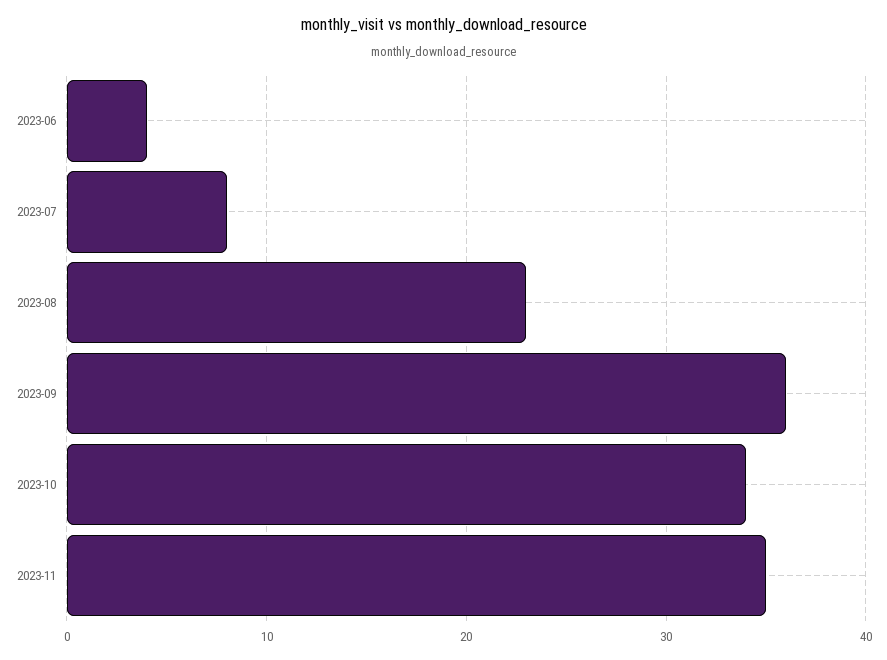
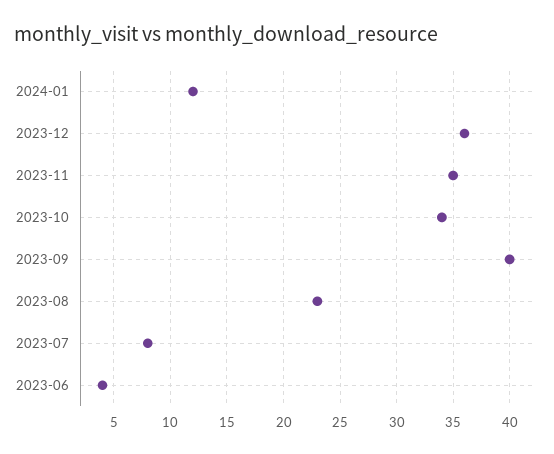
2023-09: 36 -> 40
2024-01: none -> 12
2023-12: none -> 36

